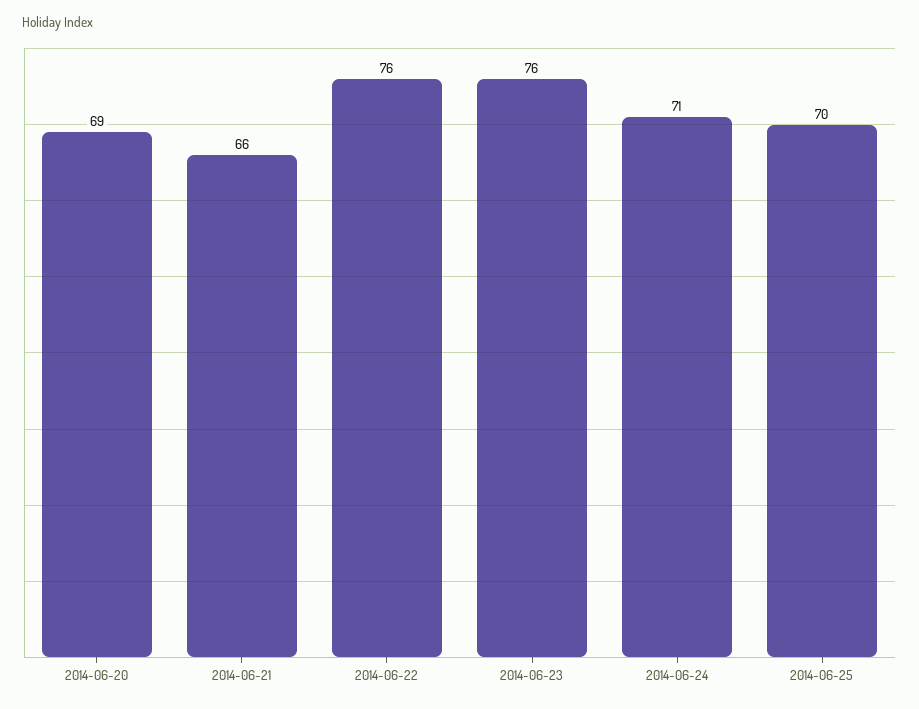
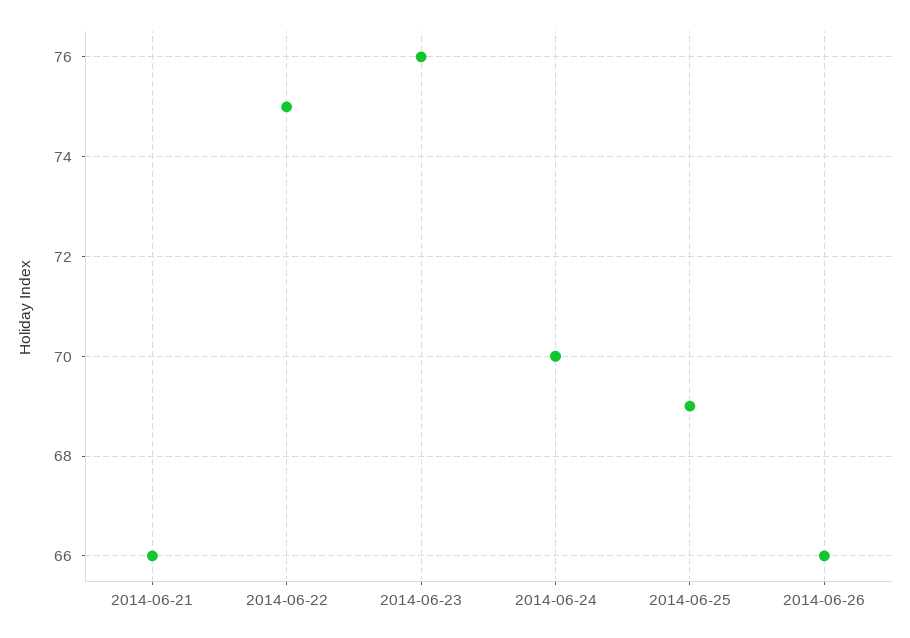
2014-06-20: 69 -> none
2014-06-22: 76 -> 75
2014-06-24: 71 -> 70
2014-06-25: 70 -> 69
2014-06-26: none -> 66

